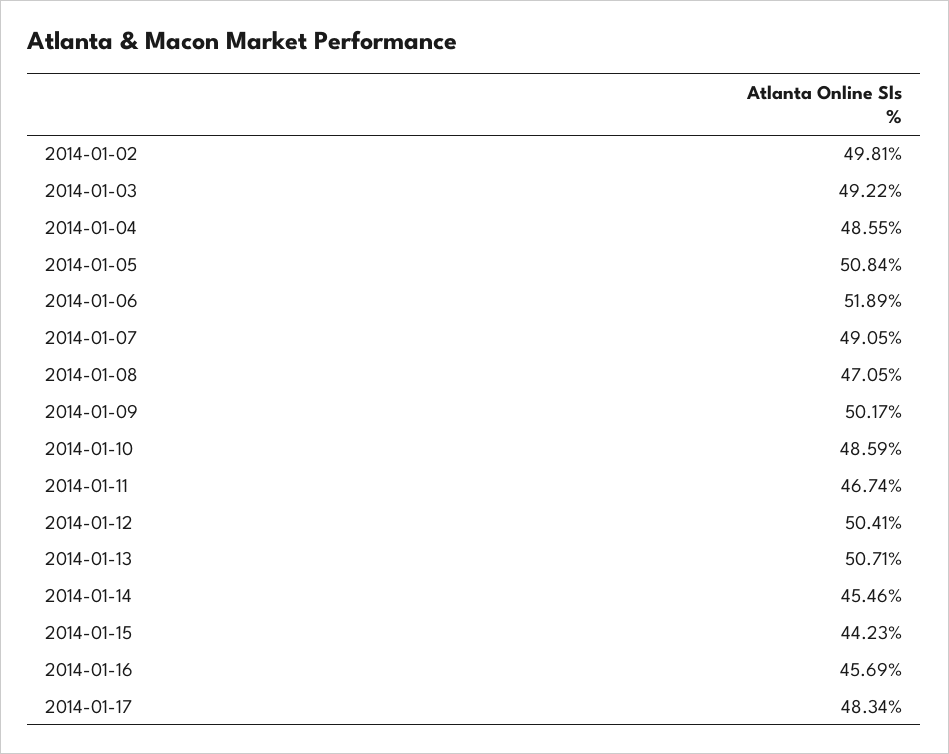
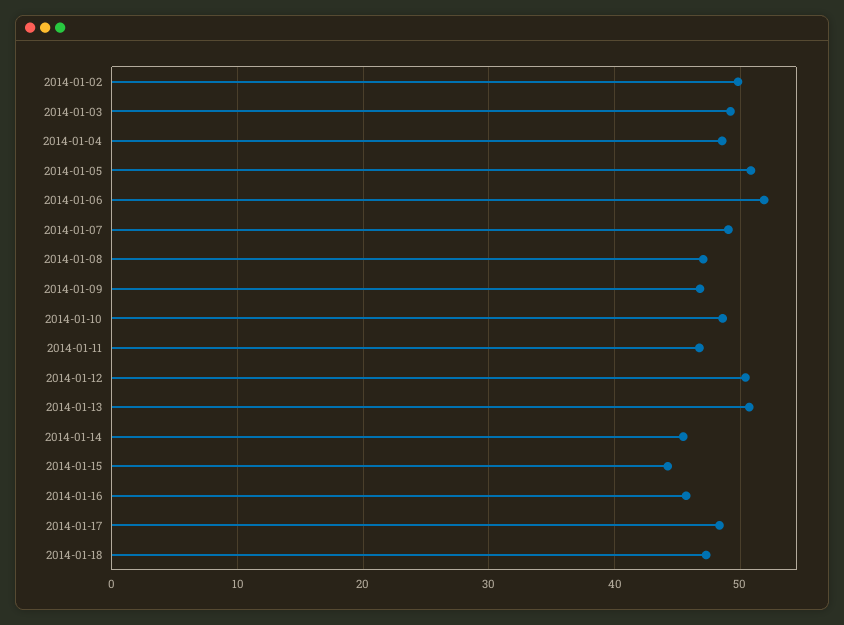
2014-01-09: 50.17 -> 47
2014-01-18: none -> 47

